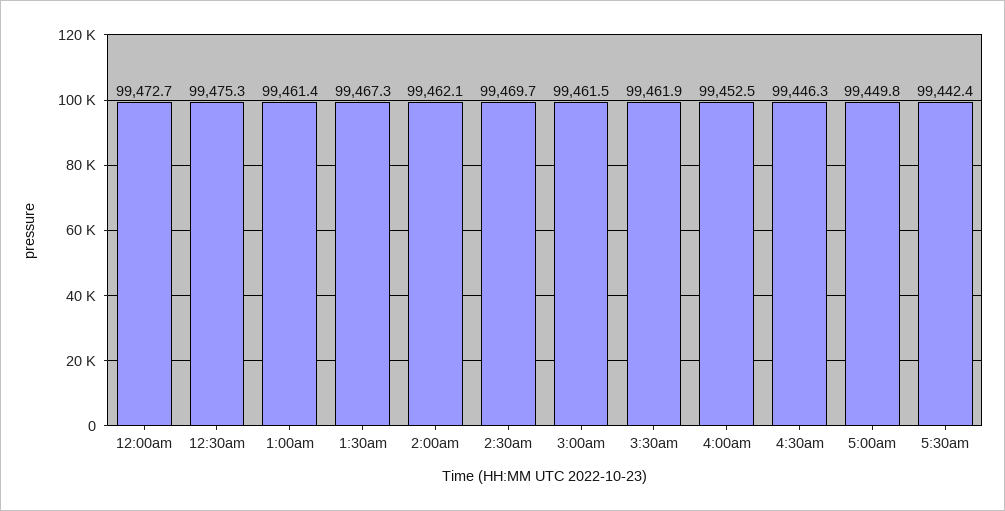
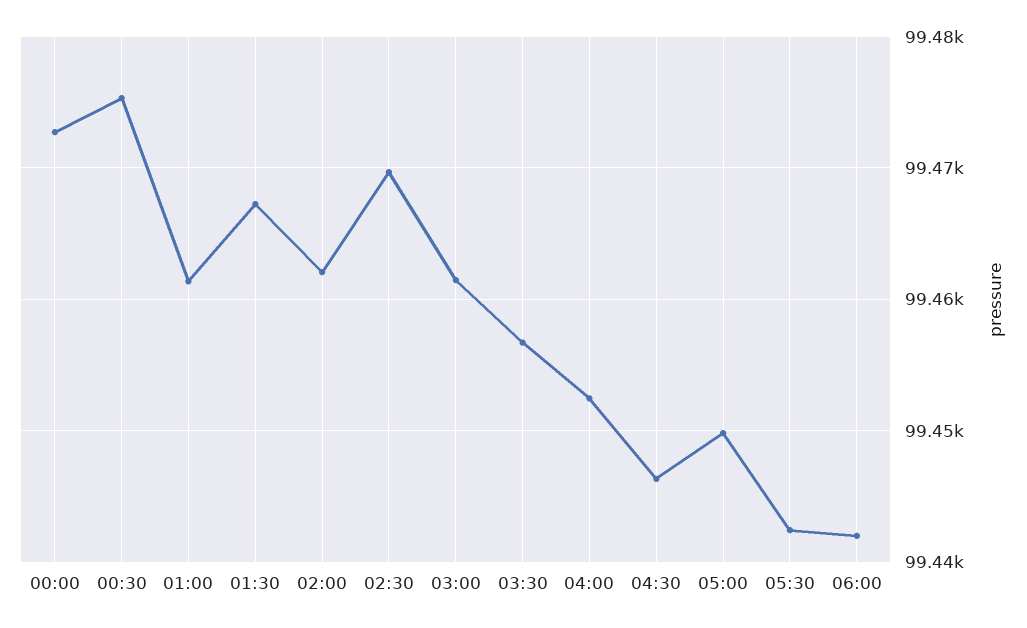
3:30am: 99461.9 -> 99457
06:00: none -> 99442

